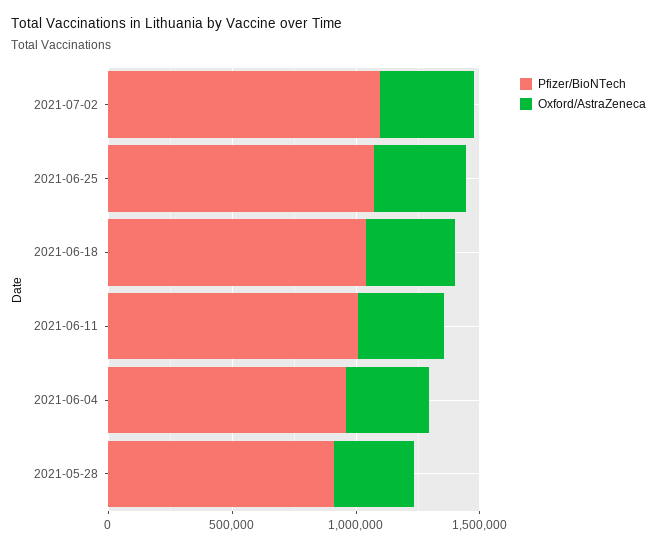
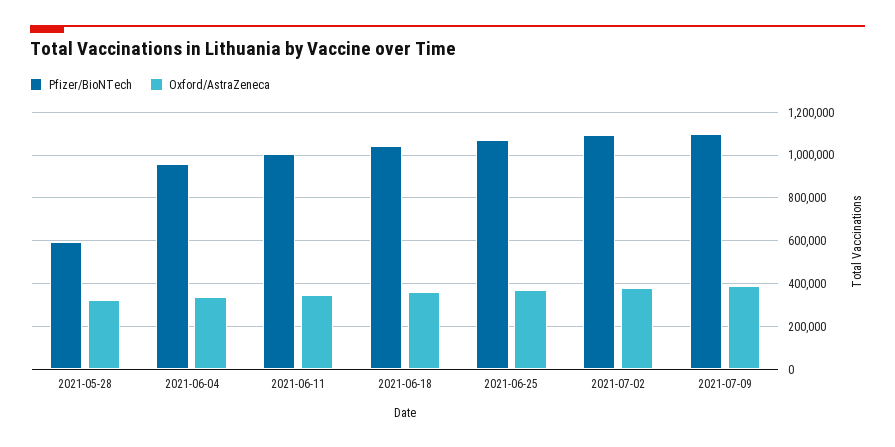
Pfizer/BioNTech, 2021-05-28: 900000 -> 600000
Pfizer/BioNTech, 2021-07-09: none -> 1100000
Oxford/AstraZeneca, 2021-07-09: none -> 400000

